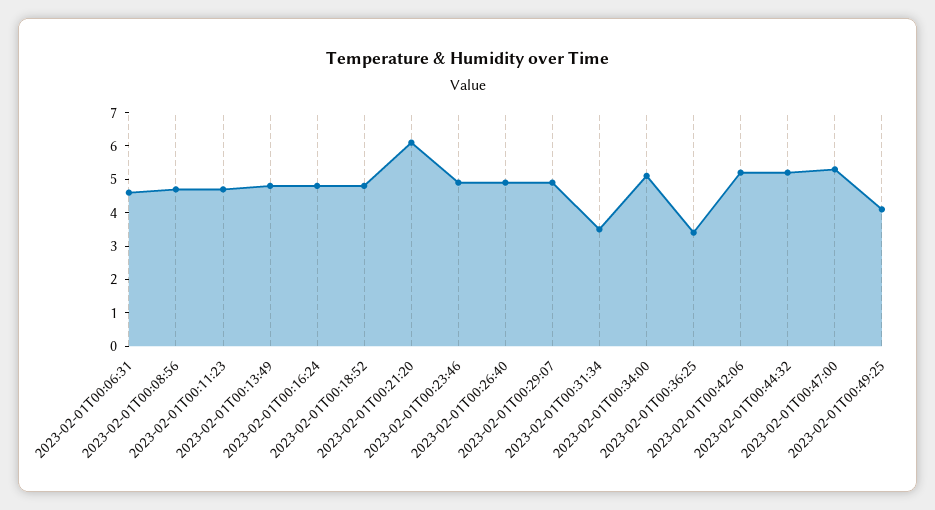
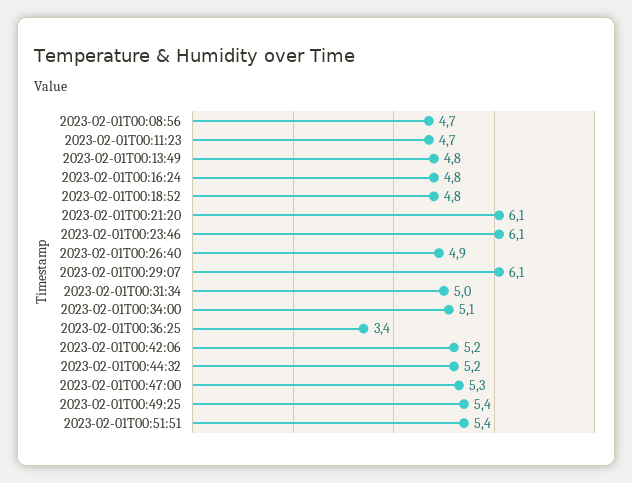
2023-02-01T00:06:31: 4.5 -> none
2023-02-01T00:23:46: 5 -> 6.1
2023-02-01T00:29:07: 5 -> 6.1
2023-02-01T00:31:34: 3.5 -> 5
2023-02-01T00:49:25: 4 -> 5.4
2023-02-01T00:51:51: none -> 5.4

